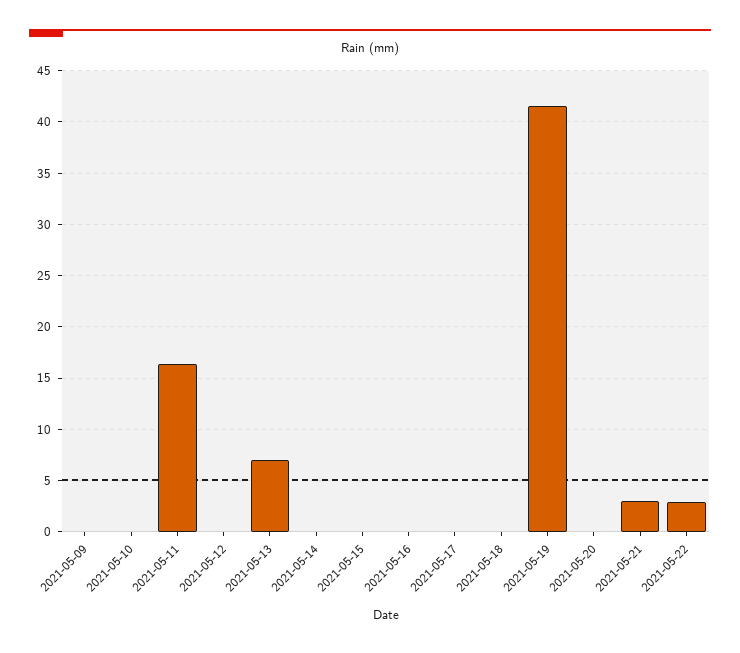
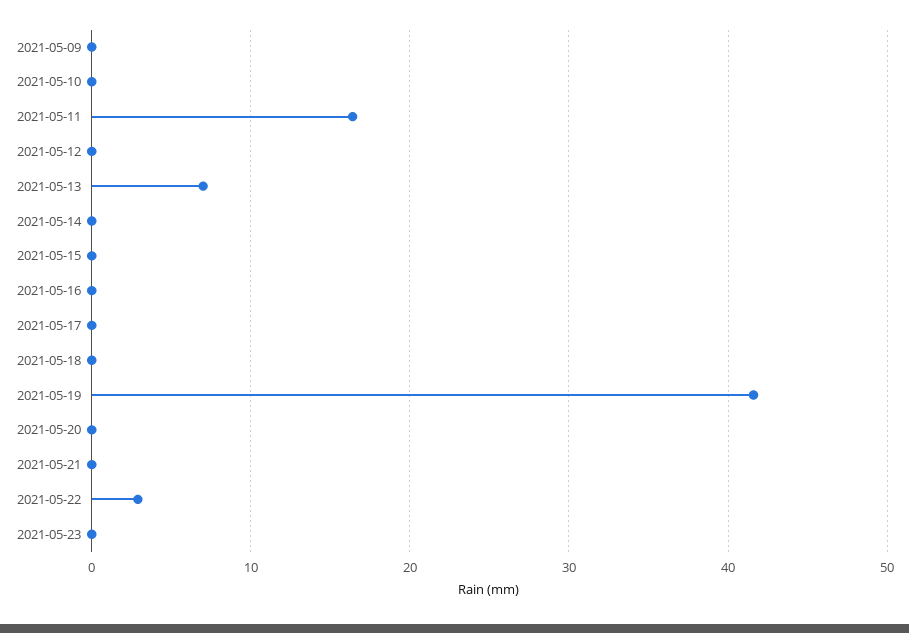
2021-05-21: 3 -> 0
2021-05-23: none -> 0

